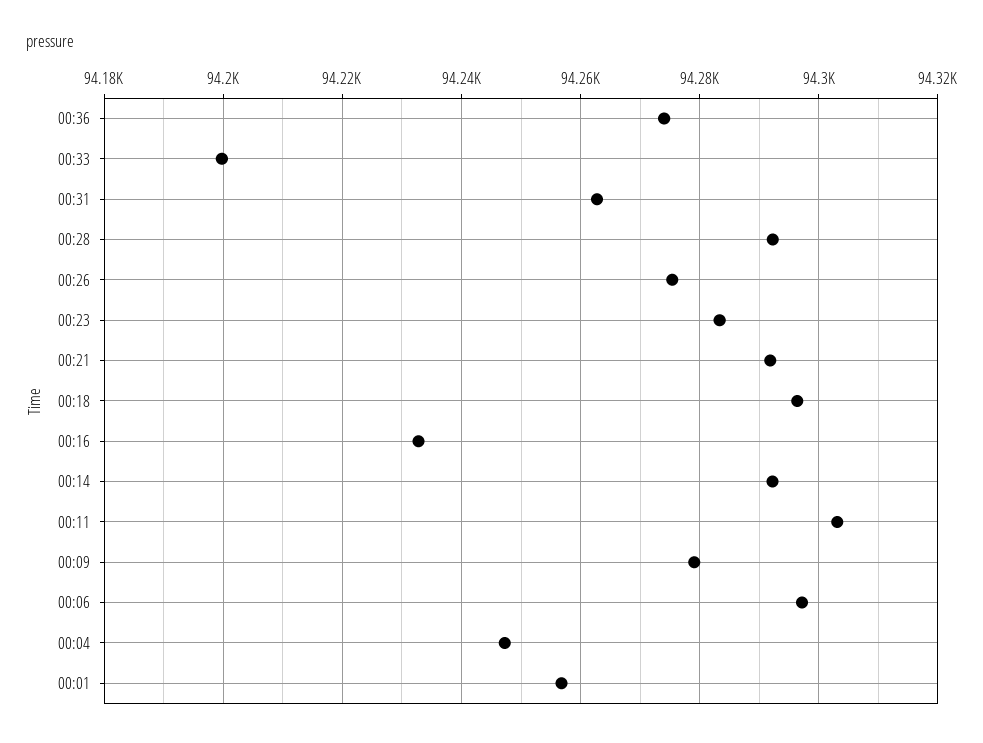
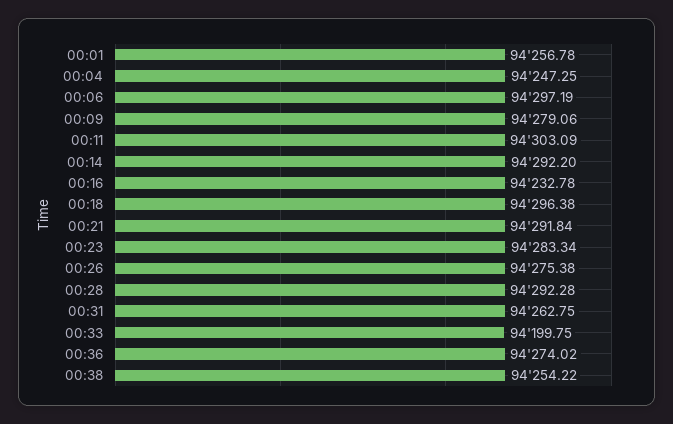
00:38: none -> 94254.22

